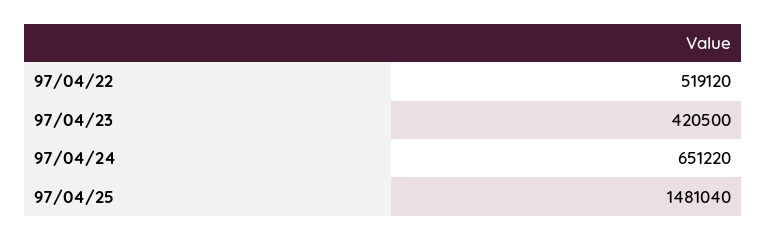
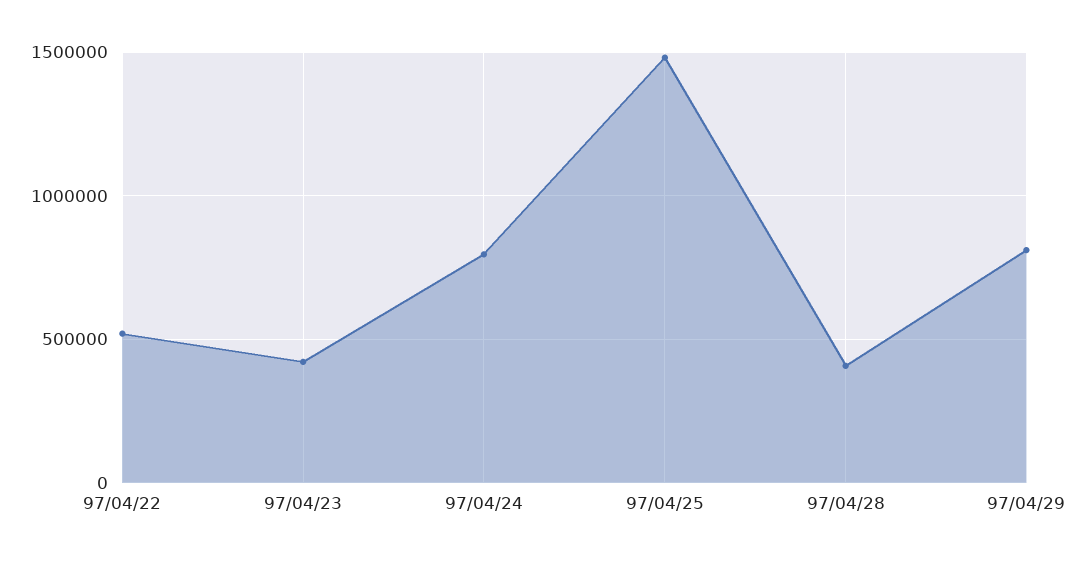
97/04/24: 651220 -> 800000
97/04/28: none -> 400000
97/04/29: none -> 800000

